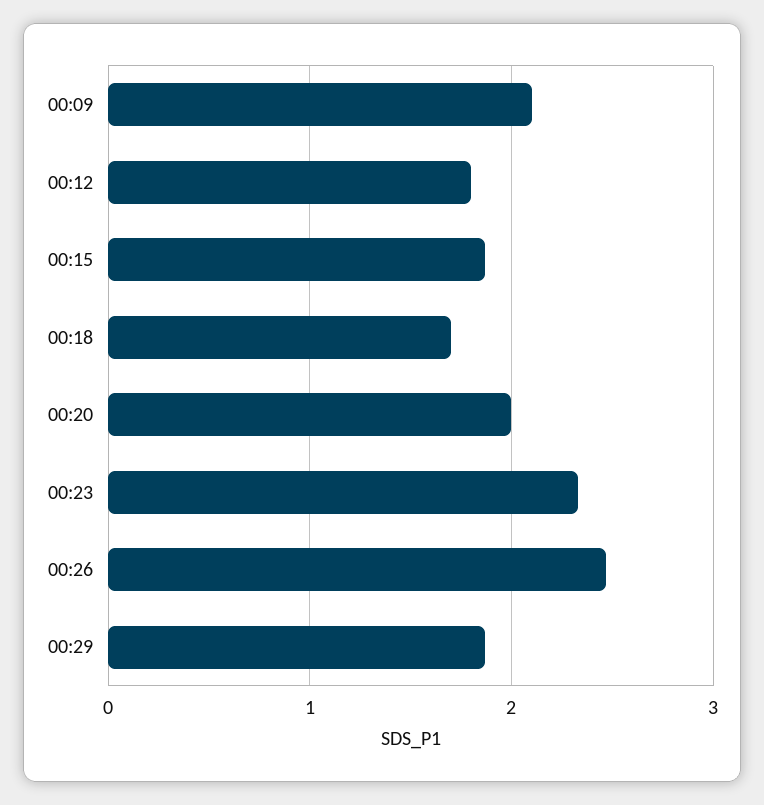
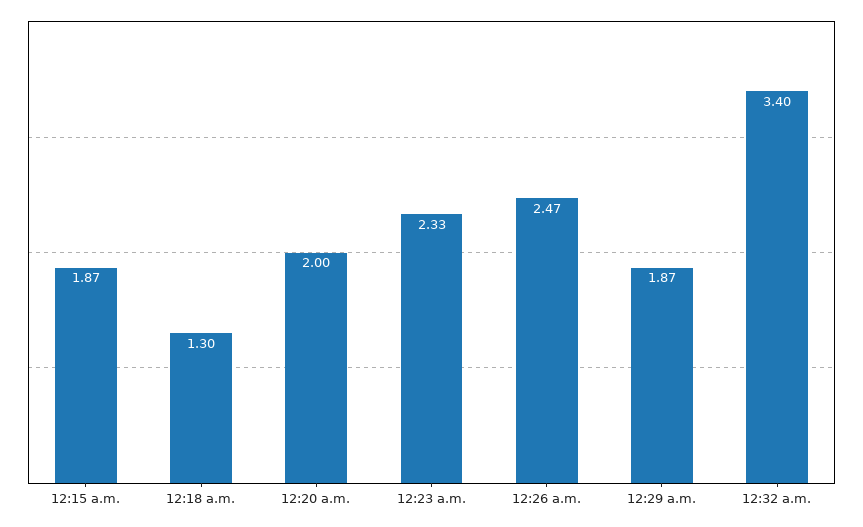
00:09: 2.1 -> none
00:12: 1.8 -> none
00:18: 1.7 -> 1.3
12:32 a.m.: none -> 3.4

